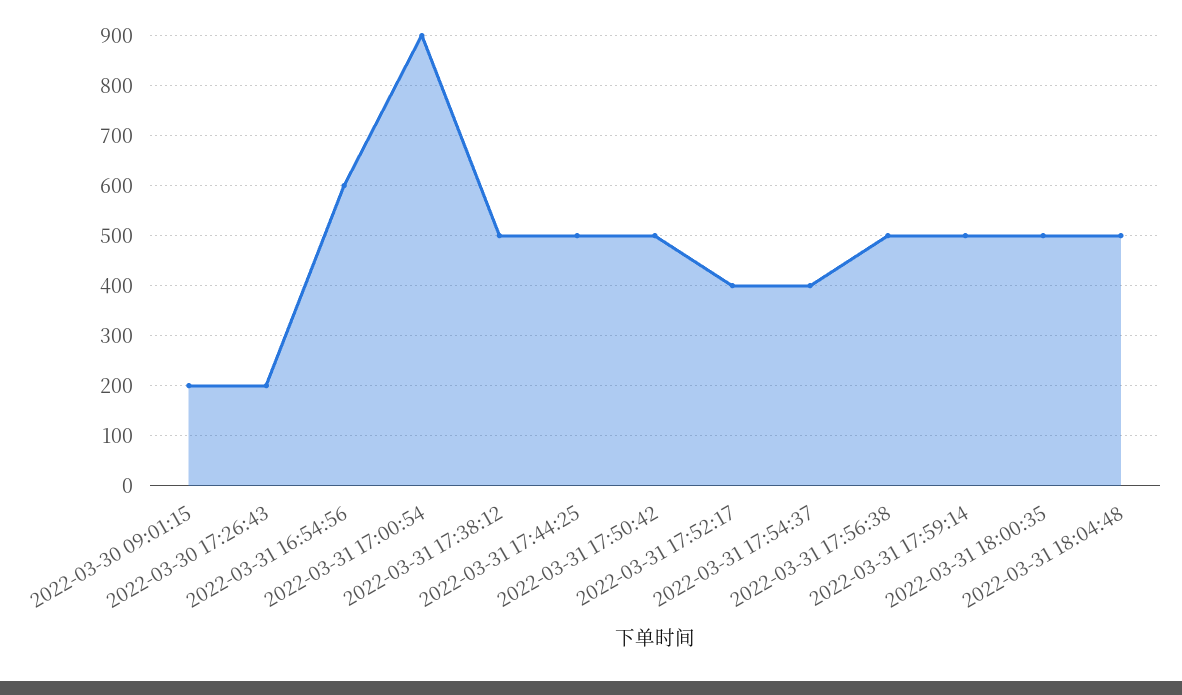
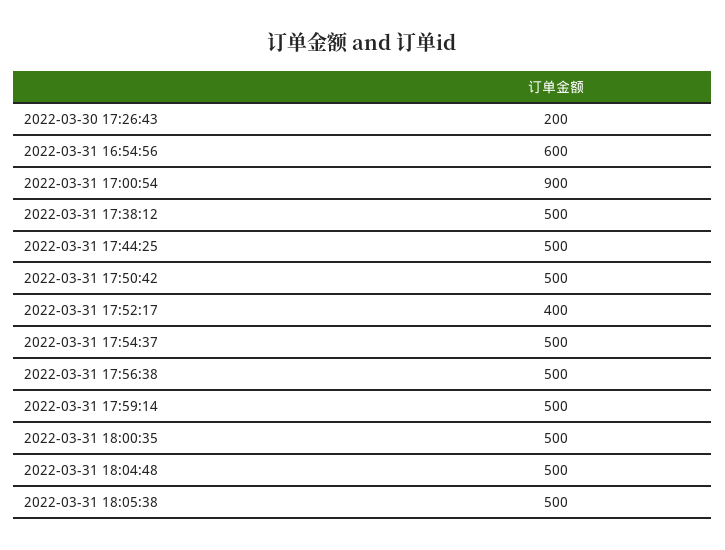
2022-03-30 09:01:15: 200 -> none
2022-03-31 17:54:37: 400 -> 500
2022-03-31 18:05:38: none -> 500

